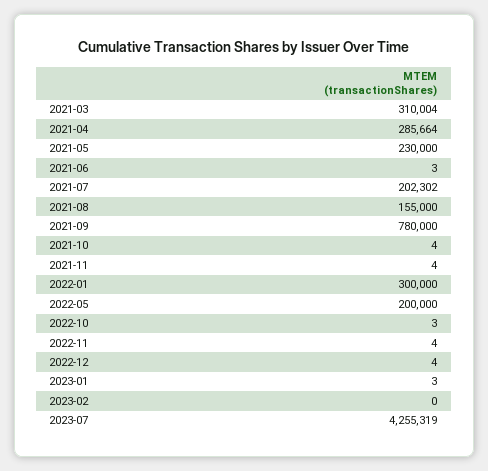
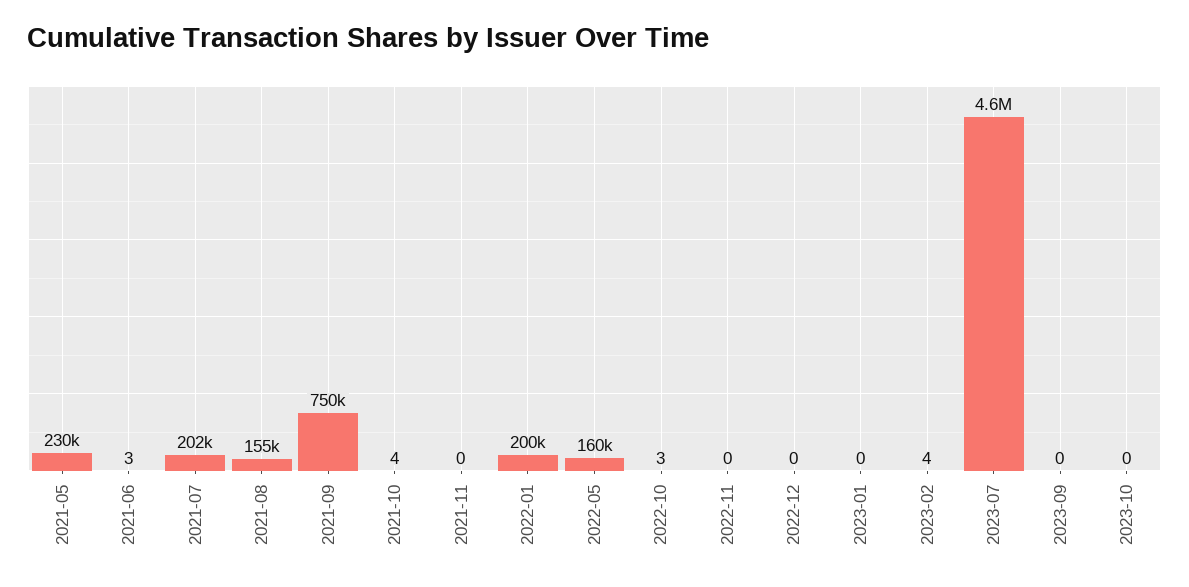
2021-03: 310004 -> none
2021-04: 285664 -> none
2021-09: 780000 -> 750000
2021-11: 4 -> 0
2022-01: 300000 -> 200000
2022-05: 200000 -> 160000
2022-11: 4 -> 0
2022-12: 4 -> 0
2023-01: 3 -> 0
2023-02: 0 -> 4
2023-07: 4255319 -> 4600000
2023-09: none -> 0
2023-10: none -> 0

